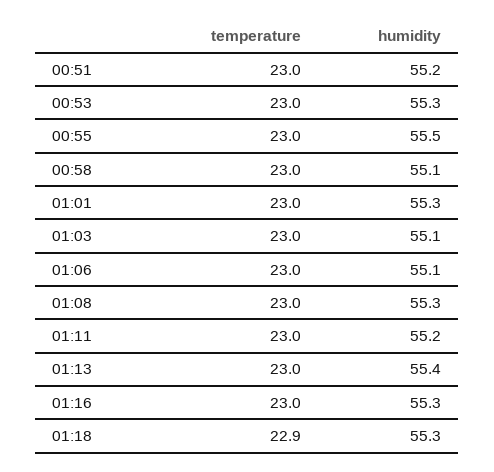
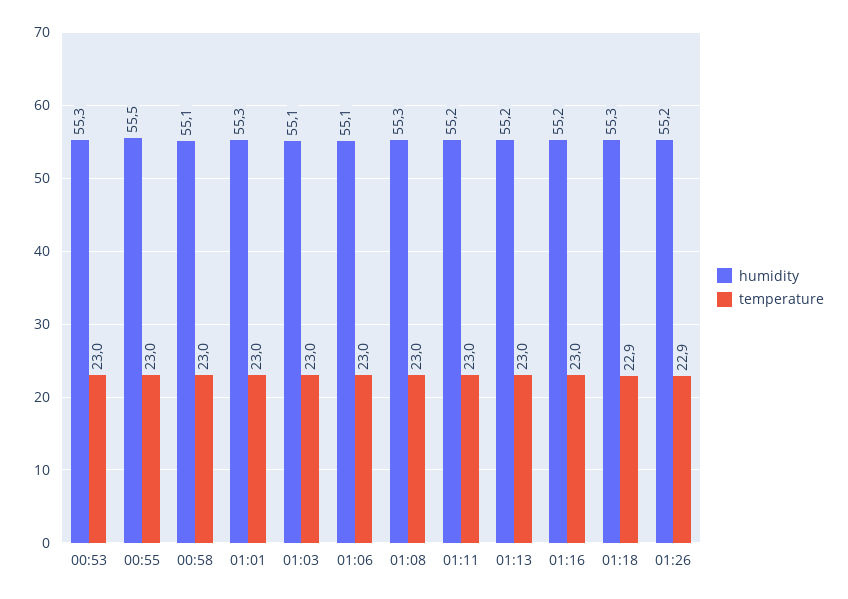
temperature, 00:51: 23 -> none
humidity, 00:51: 55.2 -> none
humidity, 01:13: 55.4 -> 55.2
humidity, 01:16: 55.3 -> 55.2
humidity, 01:26: none -> 55.2
temperature, 01:26: none -> 22.9

